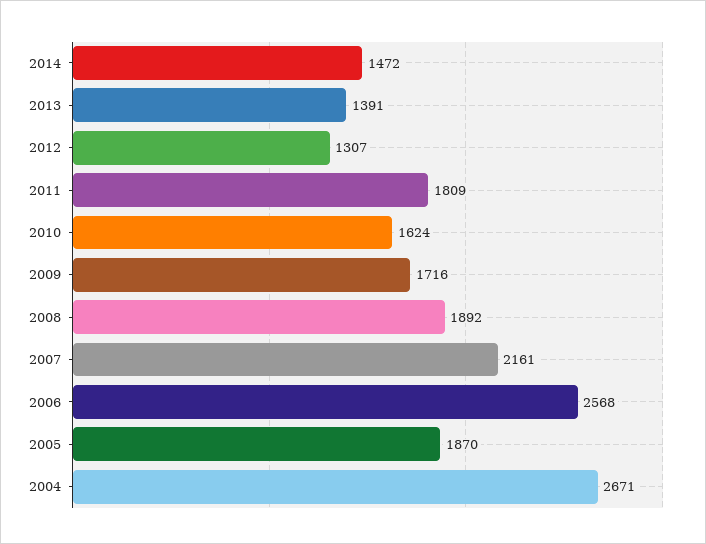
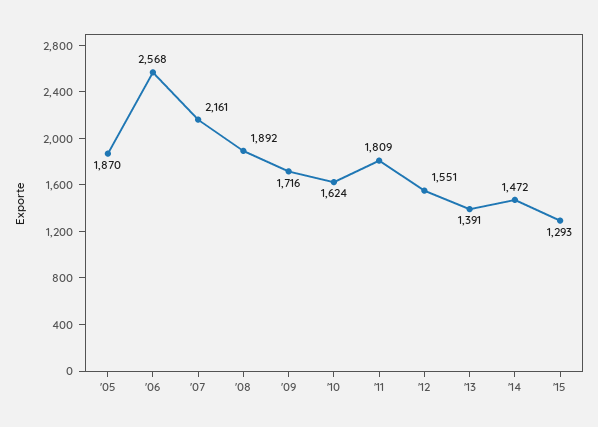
2012: 1307 -> 1551
2004: 2671 -> none
'15: none -> 1293

